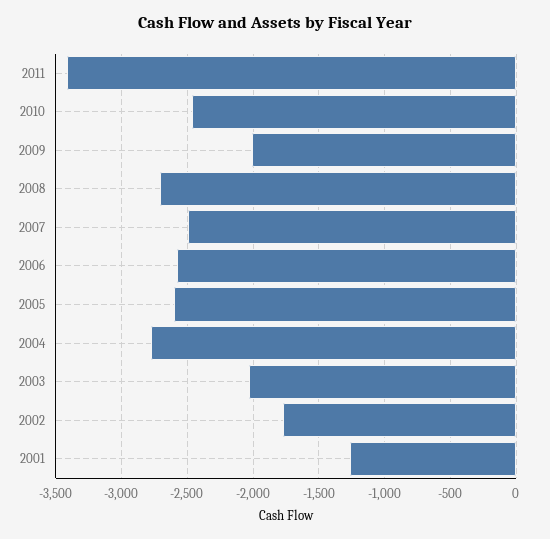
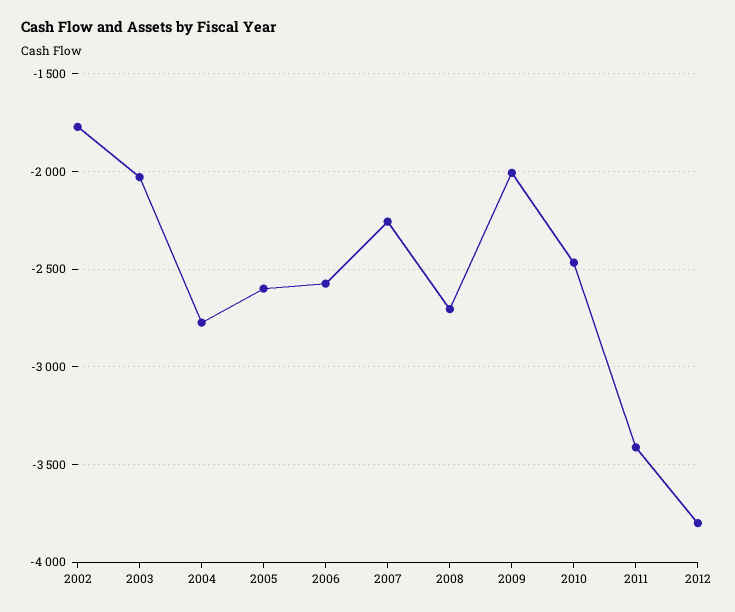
2007: -2500 -> -2250
2001: -1250 -> none
2012: none -> -3800

